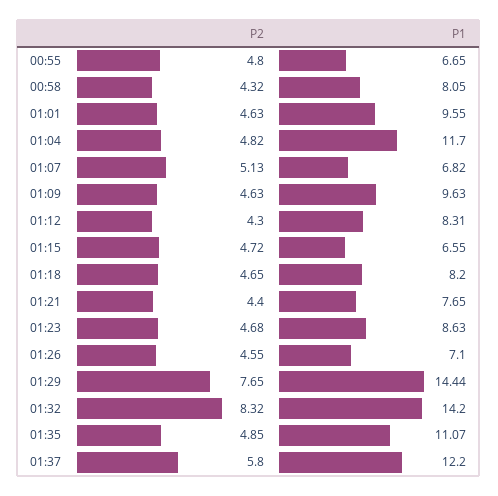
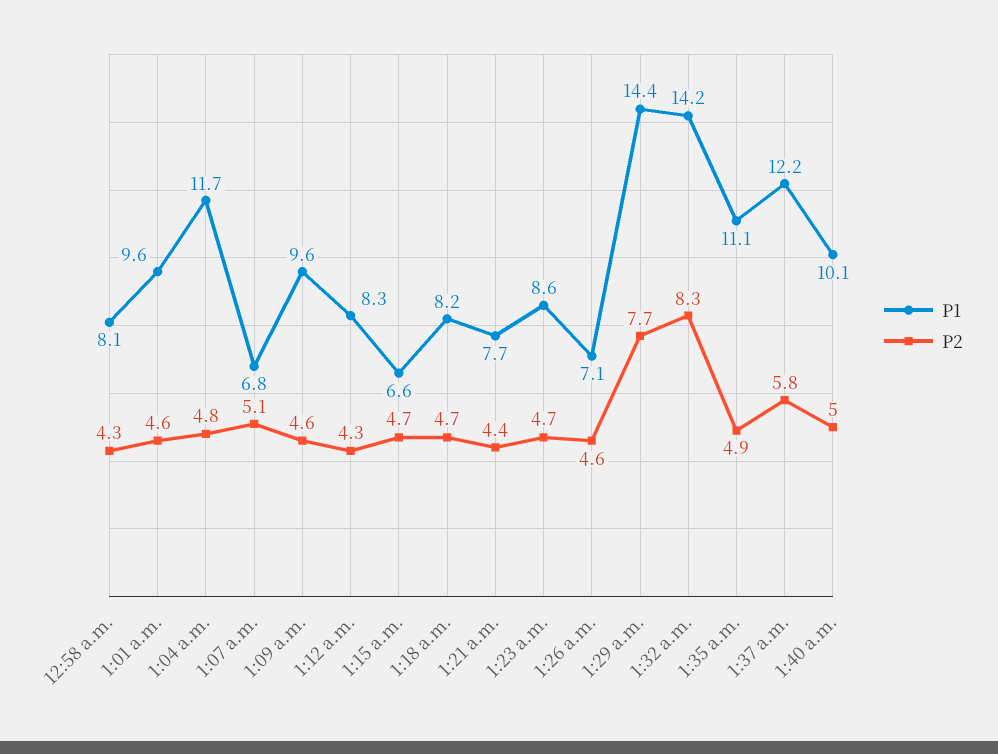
P2, 00:55: 4.8 -> none
P1, 00:55: 6.65 -> none
P1, 1:40 a.m.: none -> 10.1
P2, 1:40 a.m.: none -> 5

